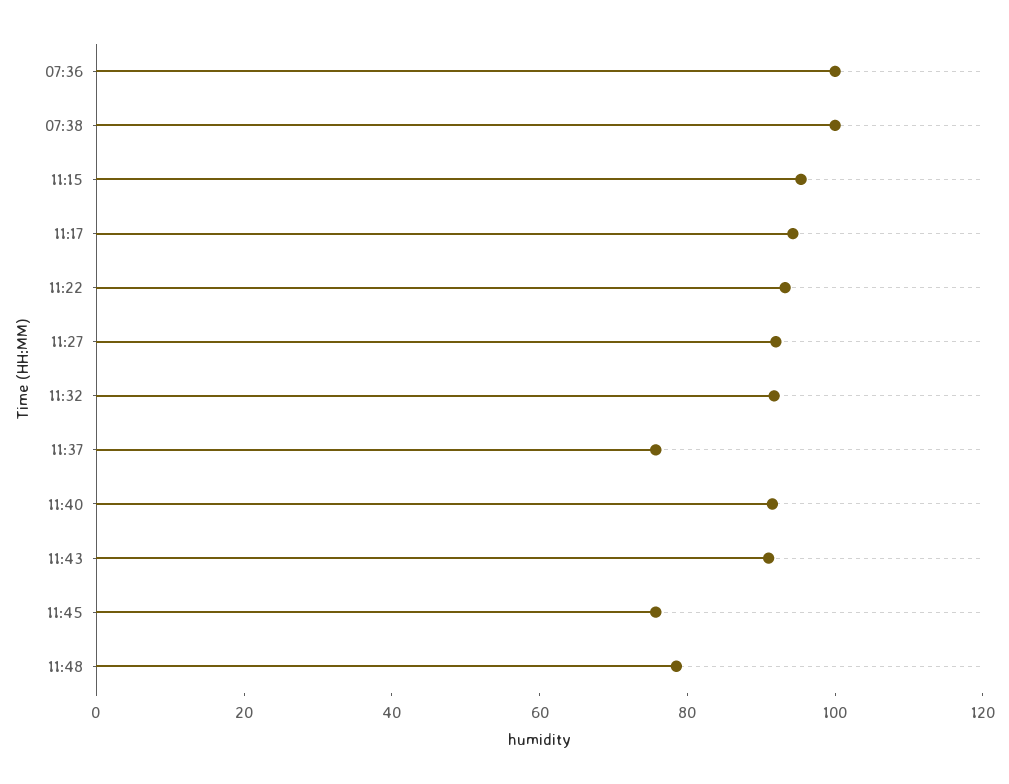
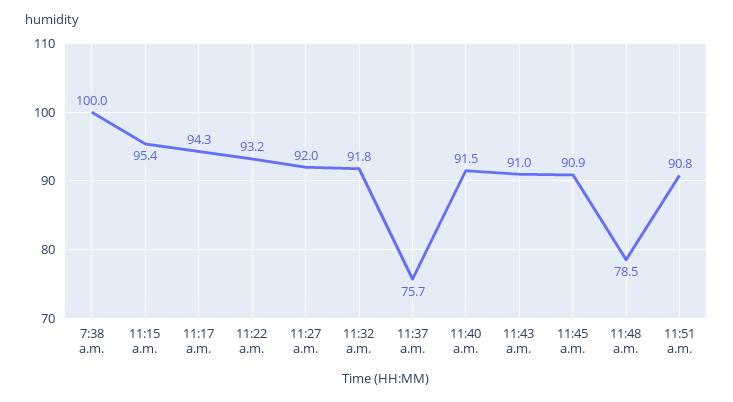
07:36: 100 -> none
11:45: 75 -> 90.9
11:51 a.m.: none -> 90.8

